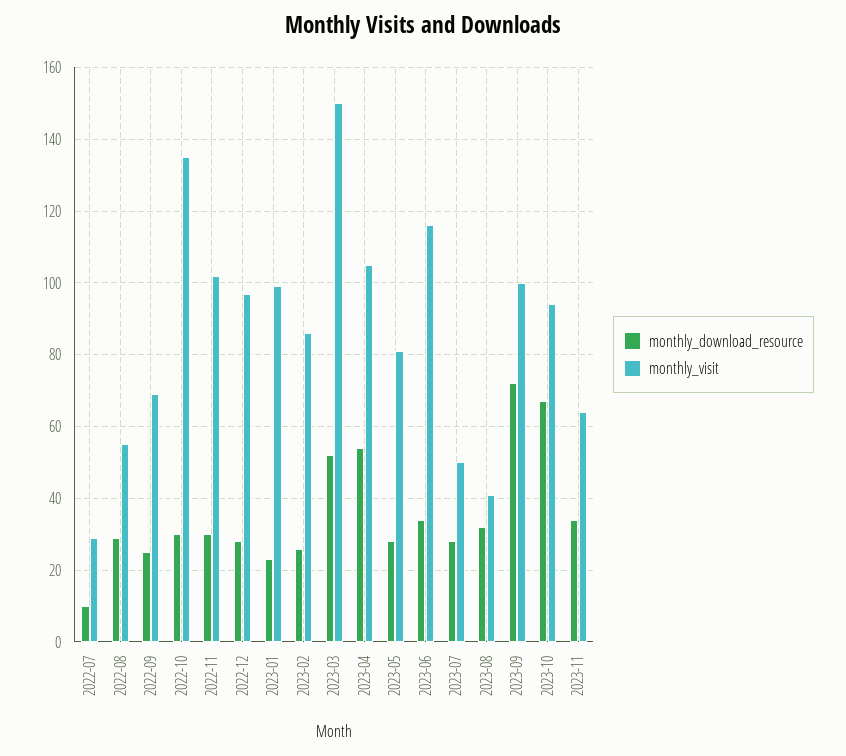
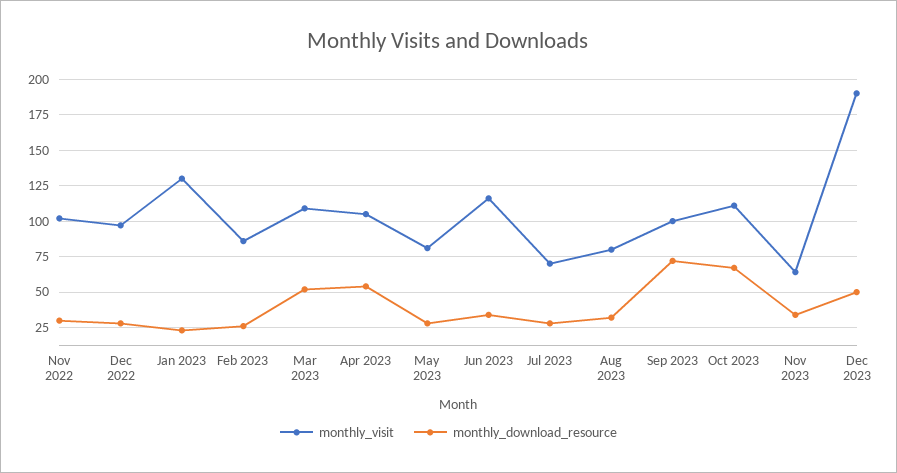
monthly_download_resource, 2022-07: 10 -> none
monthly_visit, 2022-07: 30 -> none
monthly_download_resource, 2022-08: 30 -> none
monthly_visit, 2022-08: 55 -> none
monthly_download_resource, 2022-09: 25 -> none
monthly_visit, 2022-09: 70 -> none
monthly_download_resource, 2022-10: 30 -> none
monthly_visit, 2022-10: 135 -> none
monthly_visit, 2023-01: 100 -> 130
monthly_visit, 2023-03: 150 -> 110
monthly_visit, 2023-07: 50 -> 70
monthly_visit, 2023-08: 40 -> 80
monthly_visit, 2023-10: 95 -> 110
monthly_visit, Dec 2023: none -> 190
monthly_download_resource, Dec 2023: none -> 50

